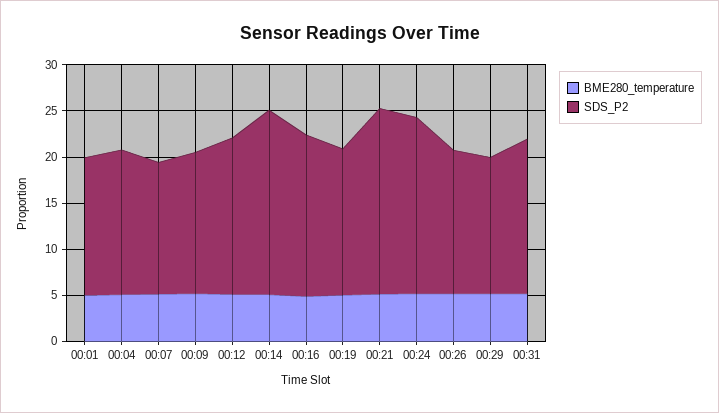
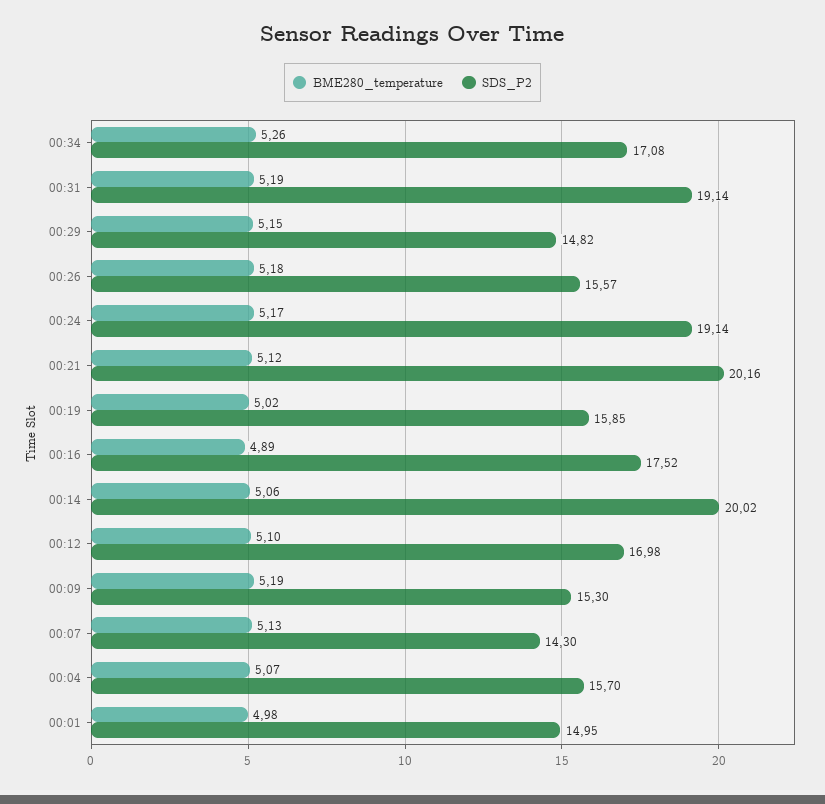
SDS_P2, 00:31: 17 -> 19.14
BME280_temperature, 00:34: none -> 5.26
SDS_P2, 00:34: none -> 17.08

